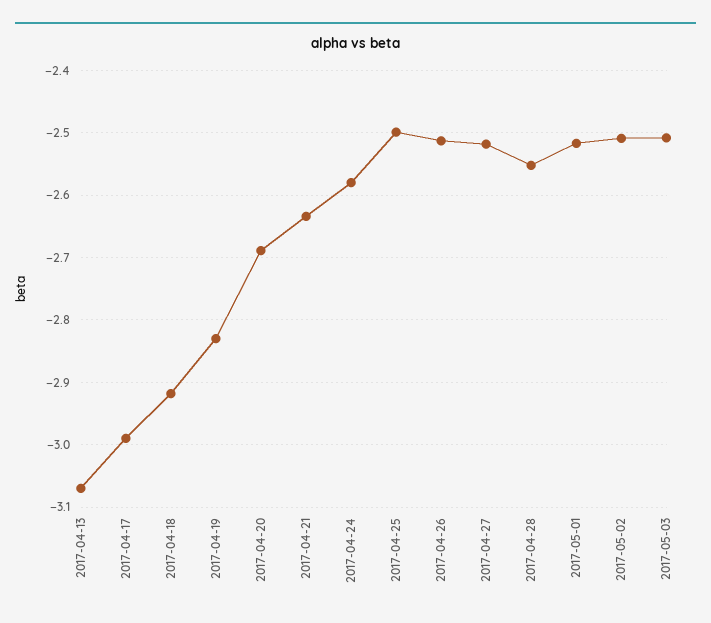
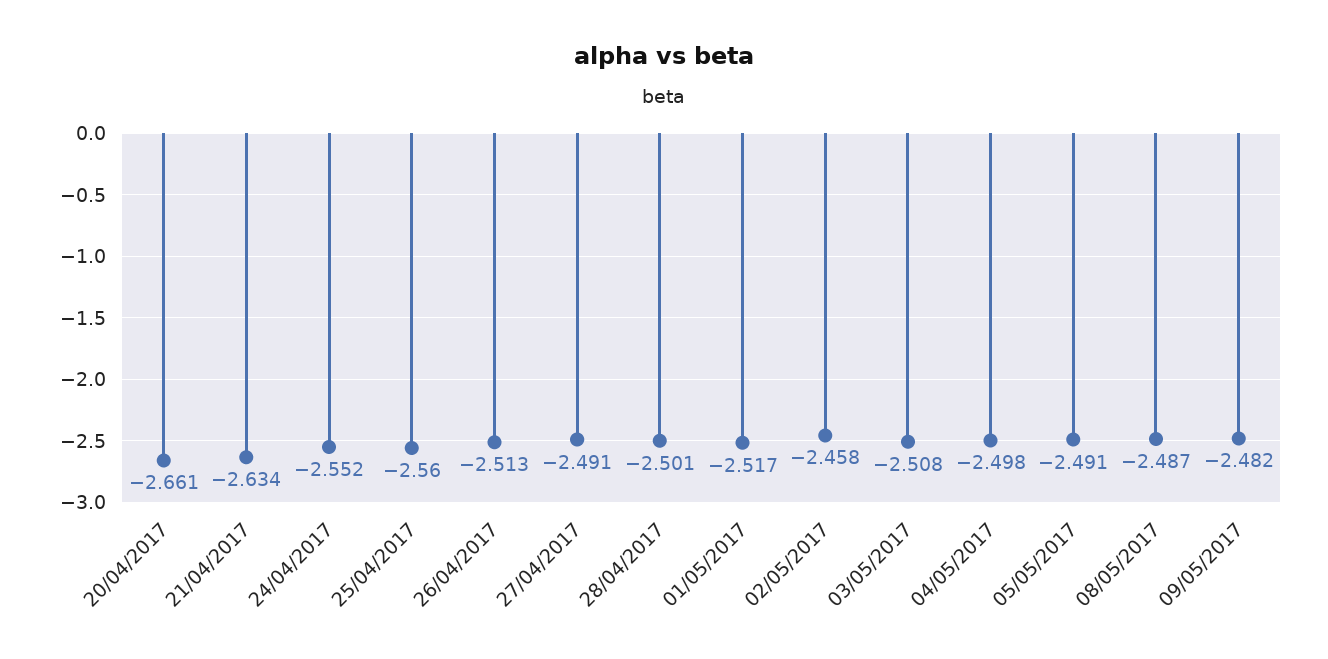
2017-04-13: -3.07 -> none
2017-04-17: -2.99 -> none
2017-04-18: -2.92 -> none
2017-04-19: -2.83 -> none
2017-04-20: -2.69 -> -2.661
2017-04-24: -2.58 -> -2.552
2017-04-25: -2.5 -> -2.56
2017-04-27: -2.52 -> -2.491
2017-04-28: -2.55 -> -2.501
2017-05-02: -2.51 -> -2.458
04/05/2017: none -> -2.498
05/05/2017: none -> -2.491
08/05/2017: none -> -2.487
09/05/2017: none -> -2.482

